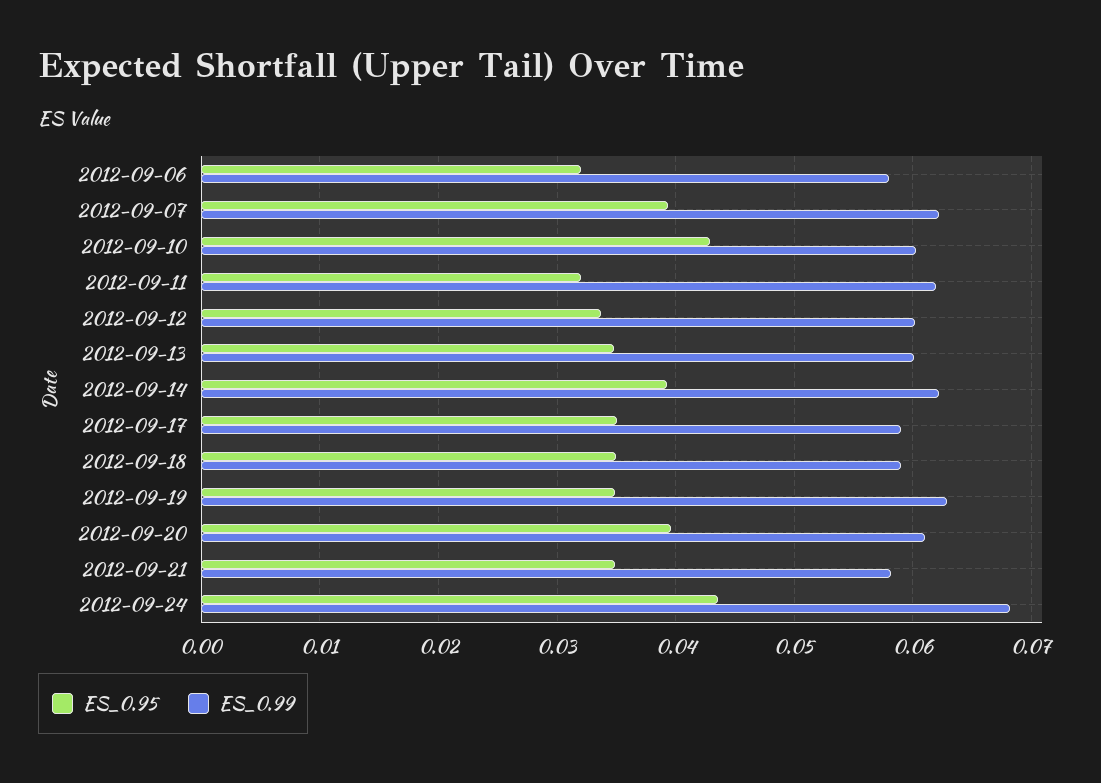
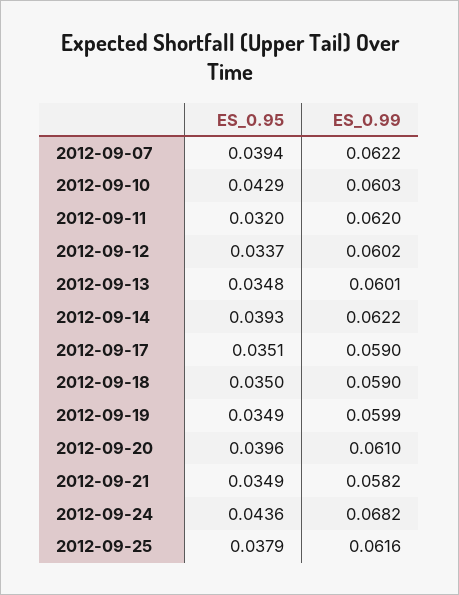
ES_0.95, 2012-09-06: 0.032 -> none
ES_0.99, 2012-09-06: 0.058 -> none
ES_0.99, 2012-09-19: 0.063 -> 0.0599
ES_0.95, 2012-09-25: none -> 0.0379
ES_0.99, 2012-09-25: none -> 0.0616

